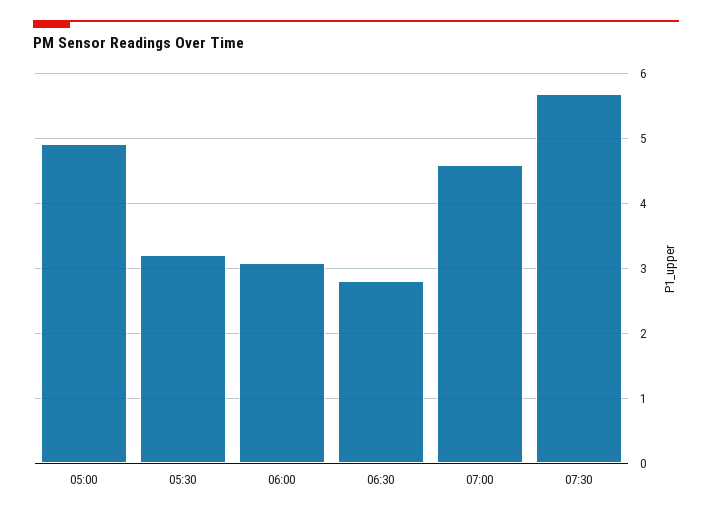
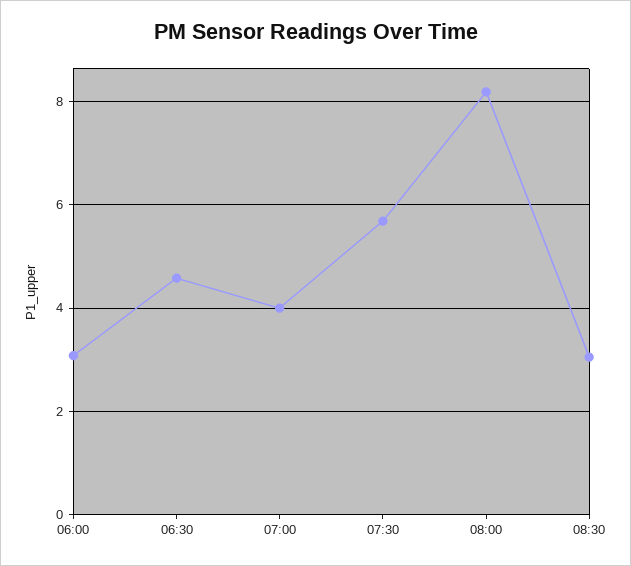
05:00: 4.9 -> none
05:30: 3.2 -> none
06:30: 2.8 -> 4.6
07:00: 4.6 -> 4
08:00: none -> 8.2
08:30: none -> 3

